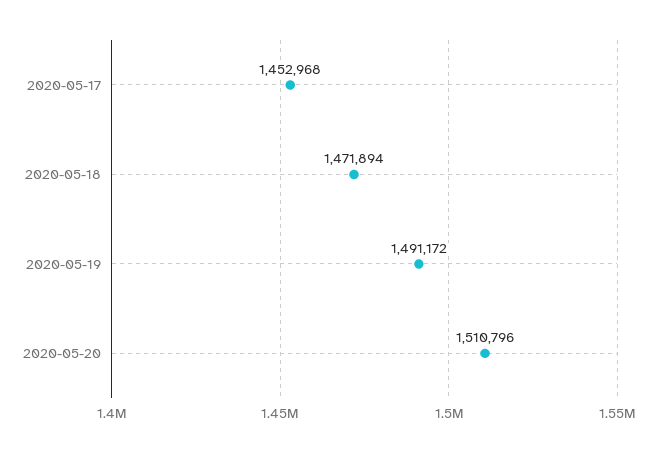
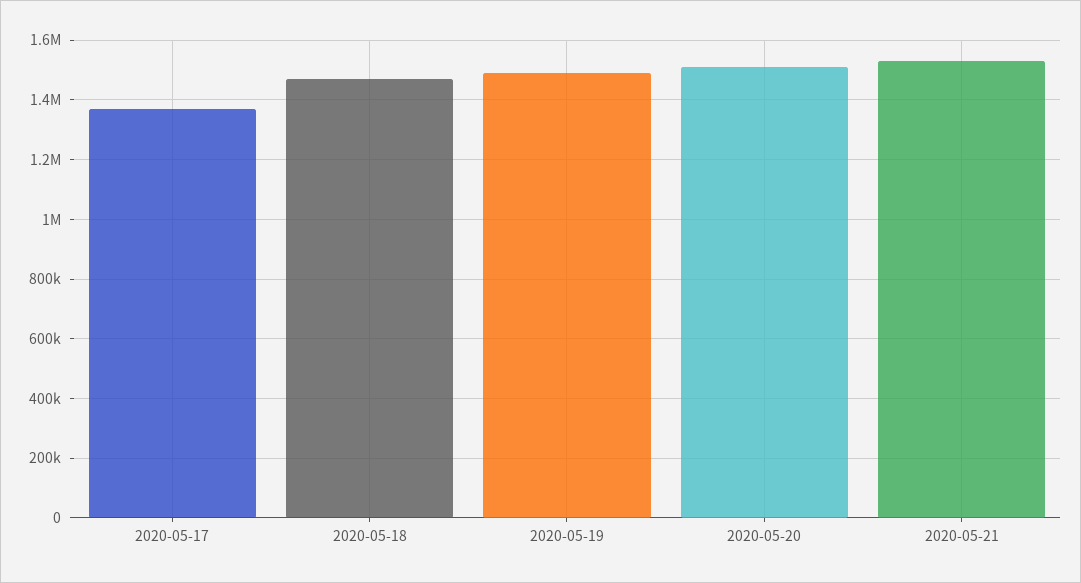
2020-05-17: 1452968 -> 1375000
2020-05-21: none -> 1525000

